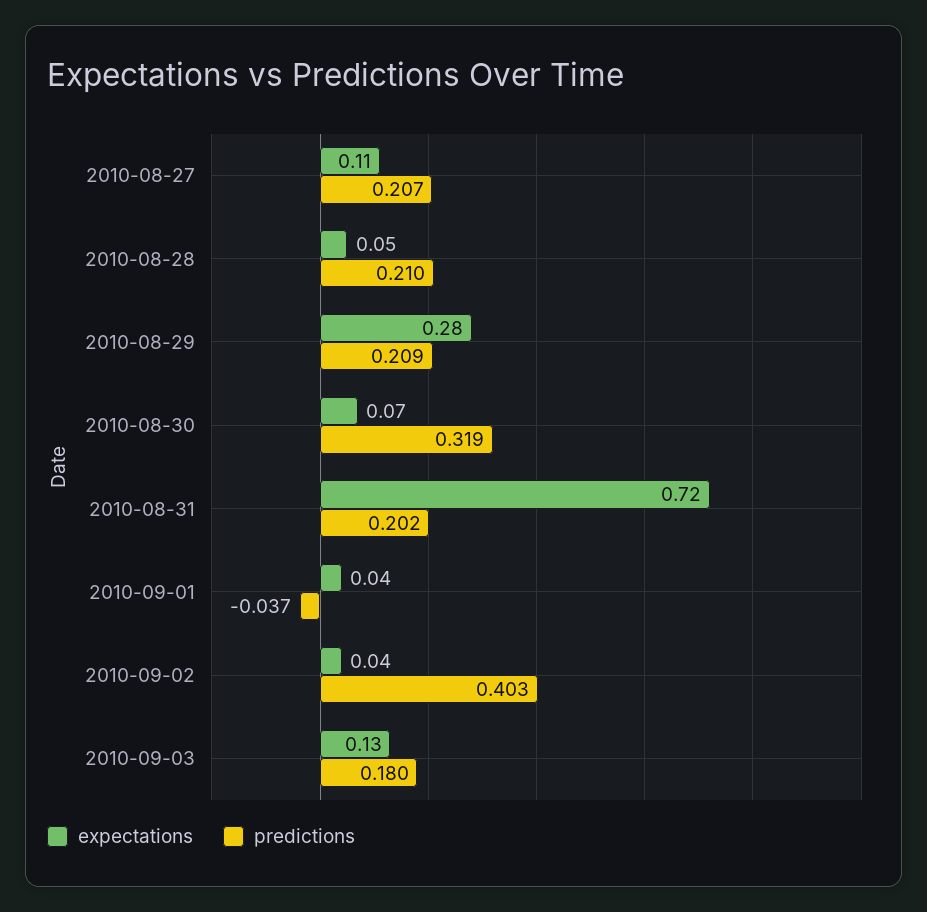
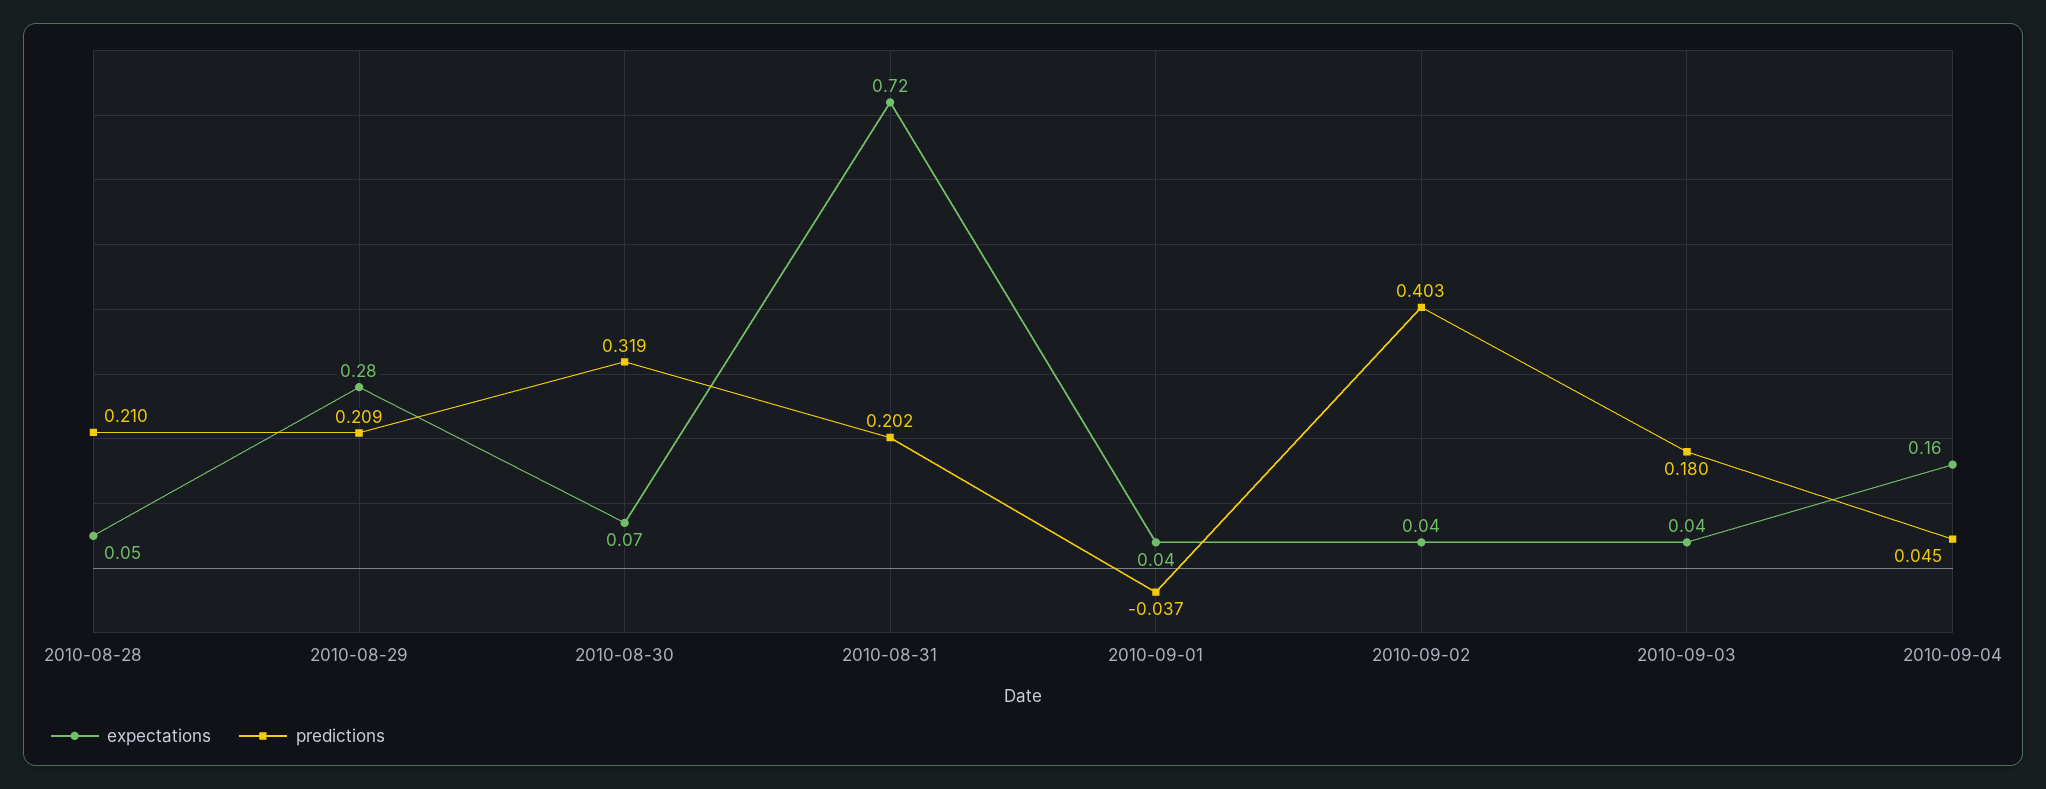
expectations, 2010-08-27: 0.11 -> none
predictions, 2010-08-27: 0.207 -> none
expectations, 2010-09-03: 0.13 -> 0.04
expectations, 2010-09-04: none -> 0.16
predictions, 2010-09-04: none -> 0.045

